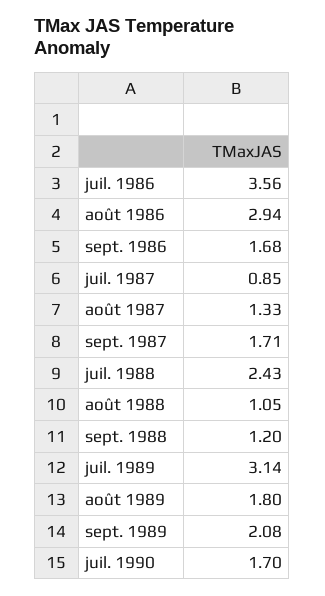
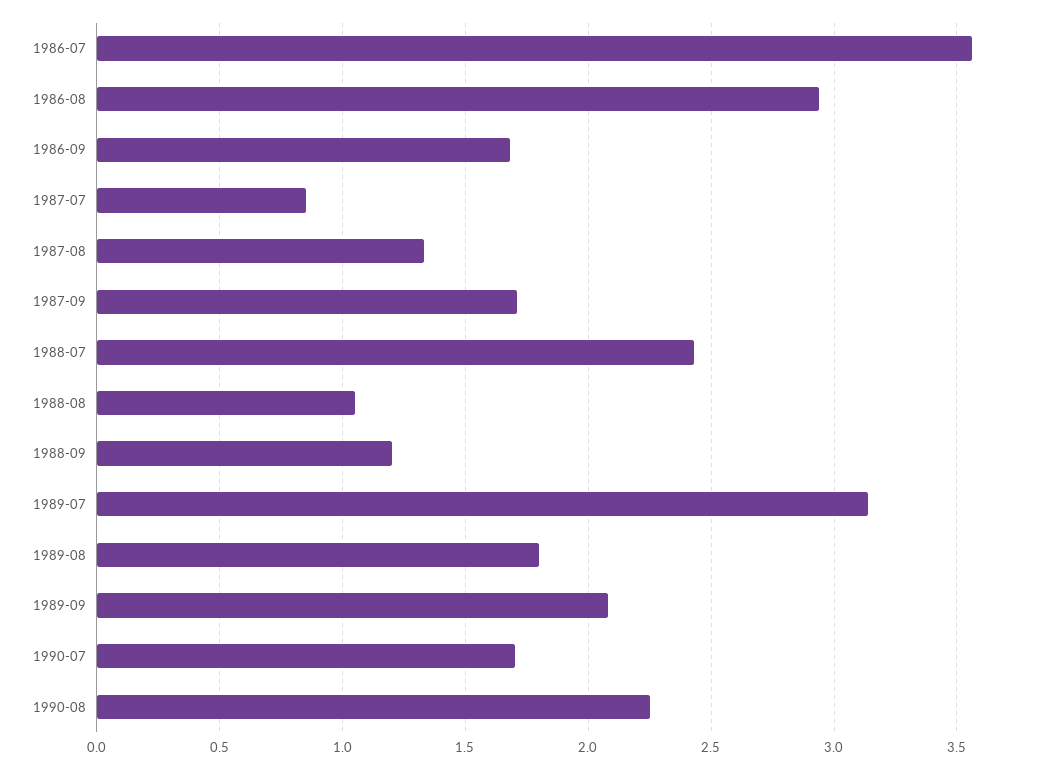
1990-08: none -> 2.25

